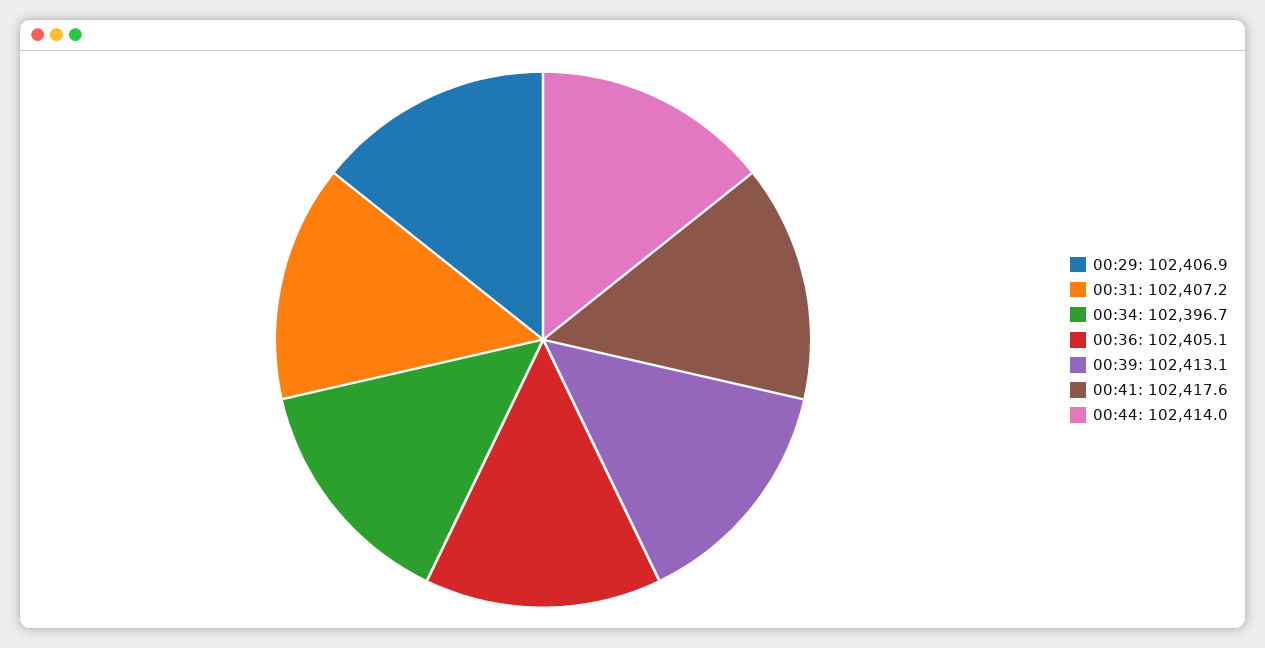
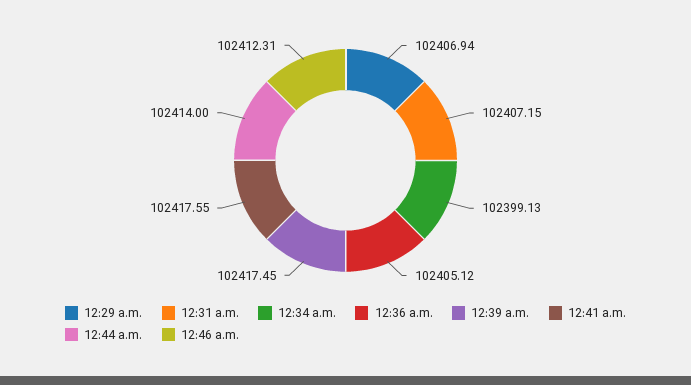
00:34: 102396.7 -> 102399.13
00:39: 102413.1 -> 102417.45
12:46 a.m.: none -> 102412.31

